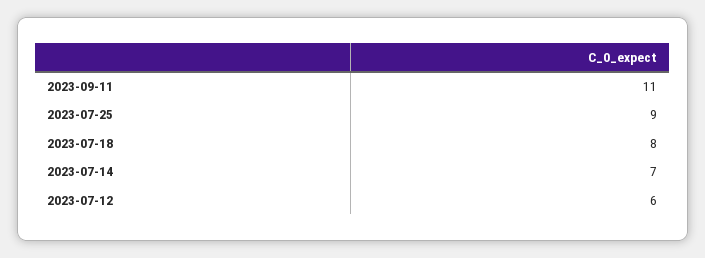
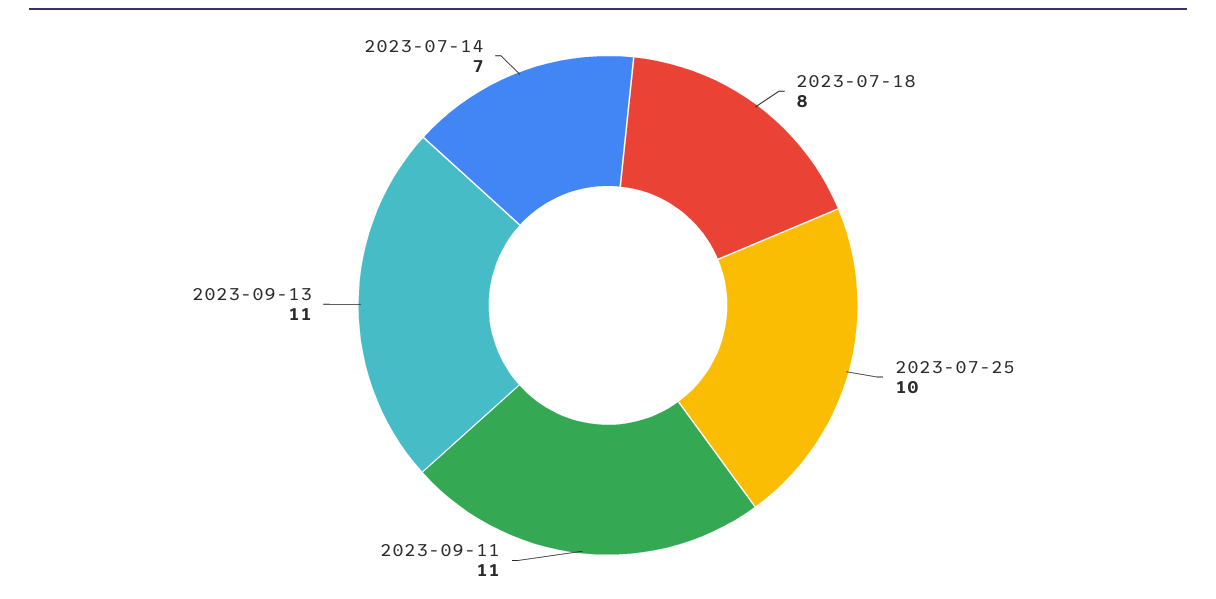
2023-07-25: 9 -> 10
2023-07-12: 6 -> none
2023-09-13: none -> 11

